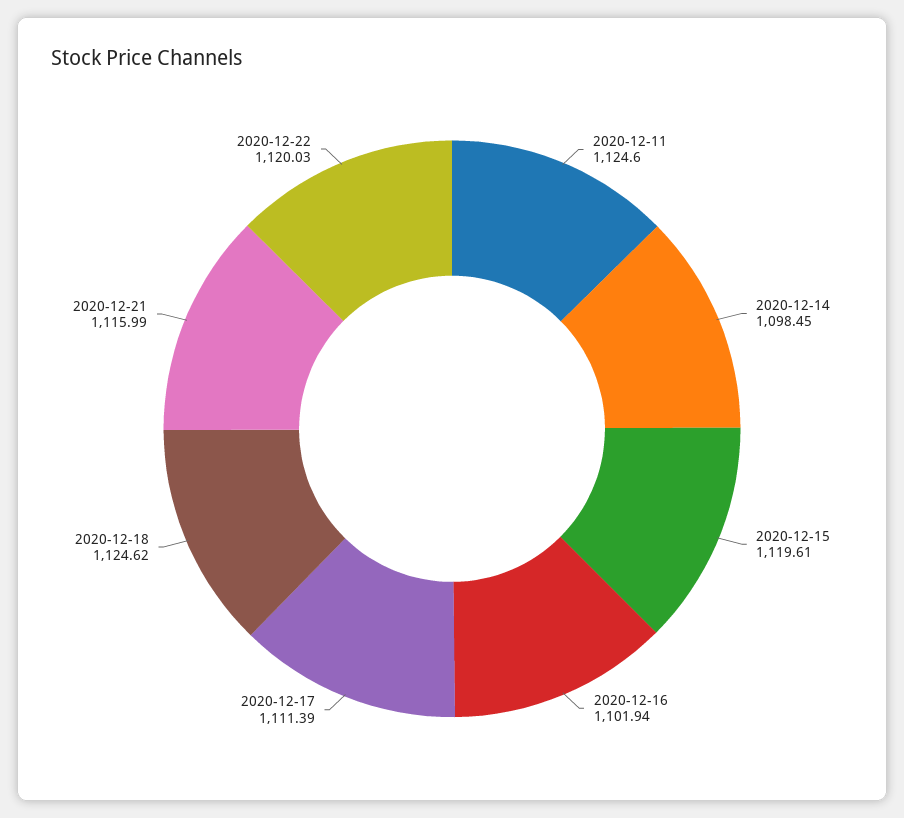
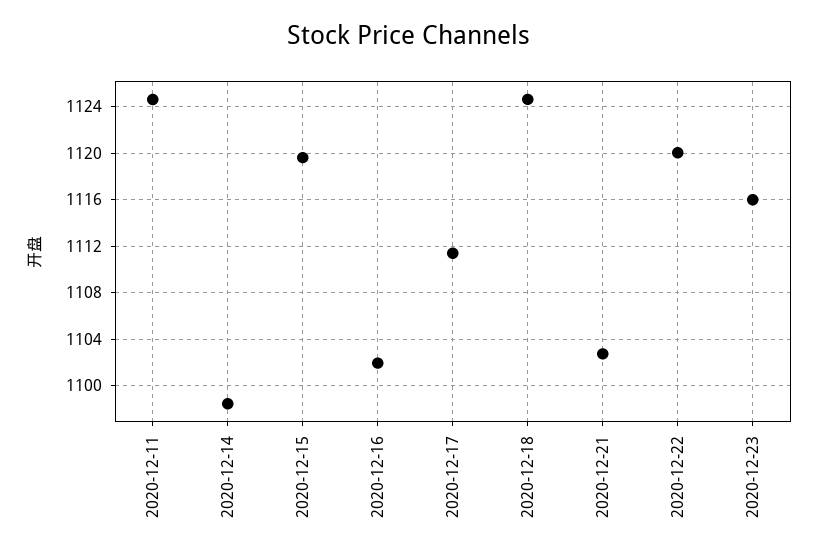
2020-12-21: 1115.99 -> 1103
2020-12-23: none -> 1116

